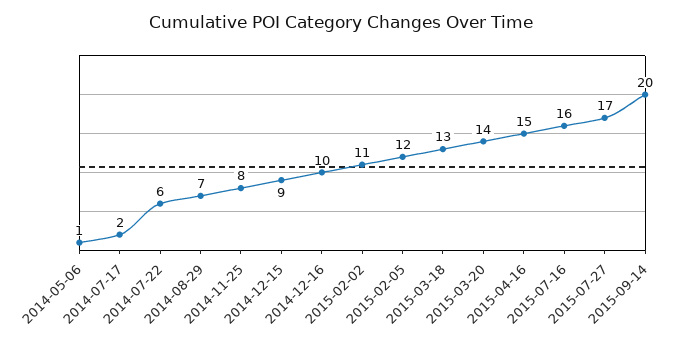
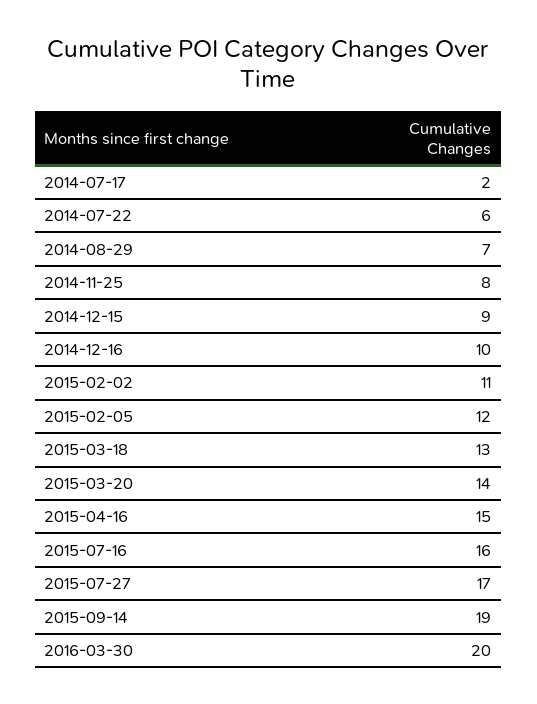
2014-05-06: 1 -> none
2015-09-14: 20 -> 19
2016-03-30: none -> 20

